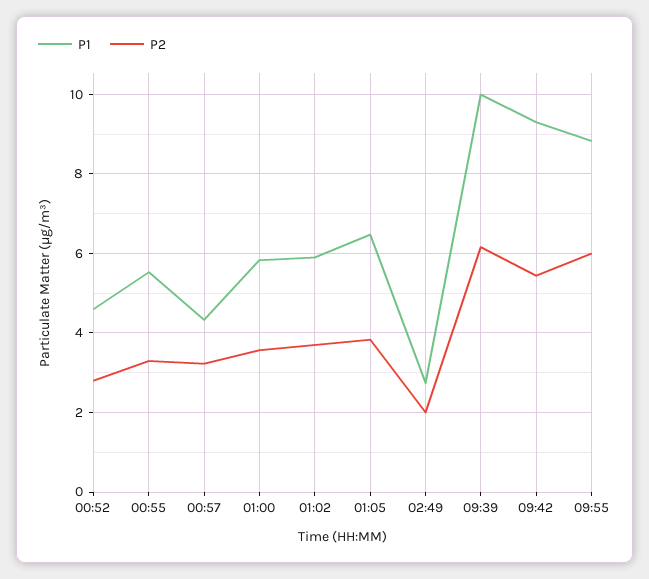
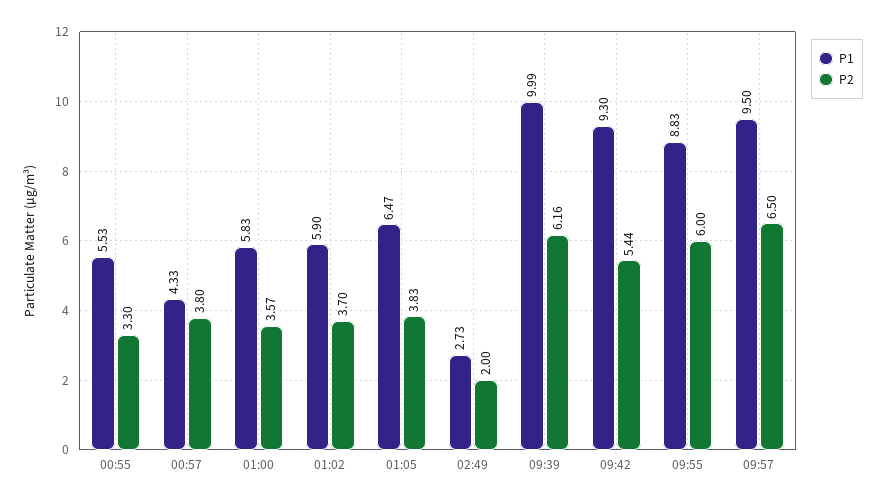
P1, 00:52: 4.6 -> none
P2, 00:52: 2.8 -> none
P2, 00:57: 3.2 -> 3.8
P1, 09:57: none -> 9.5
P2, 09:57: none -> 6.5

